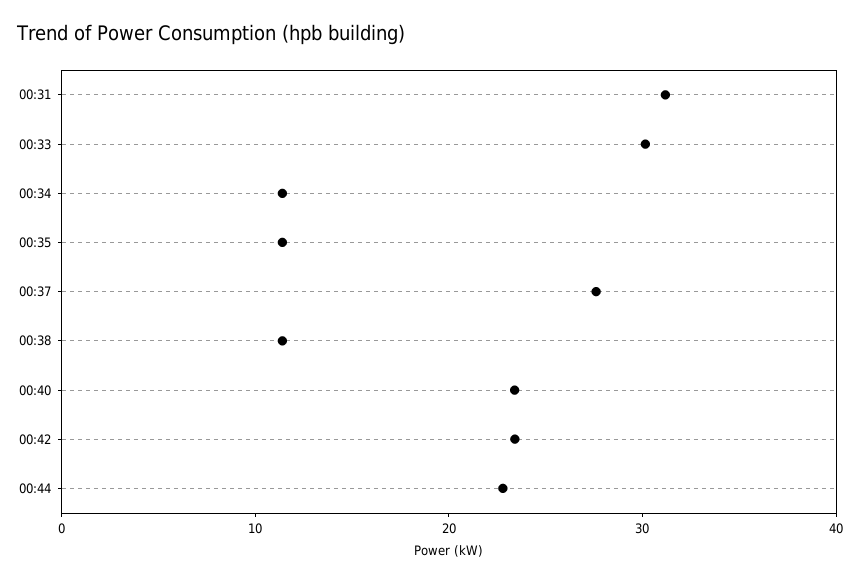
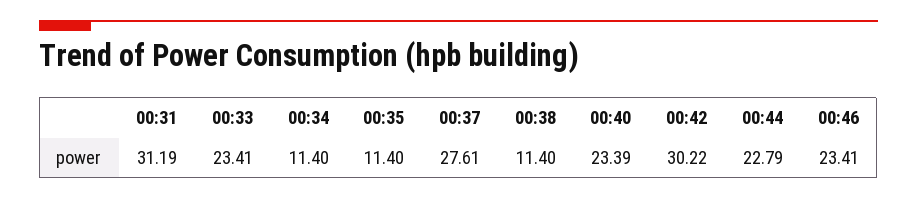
00:33: 30 -> 23.41
00:42: 24 -> 30.22
00:46: none -> 23.41

